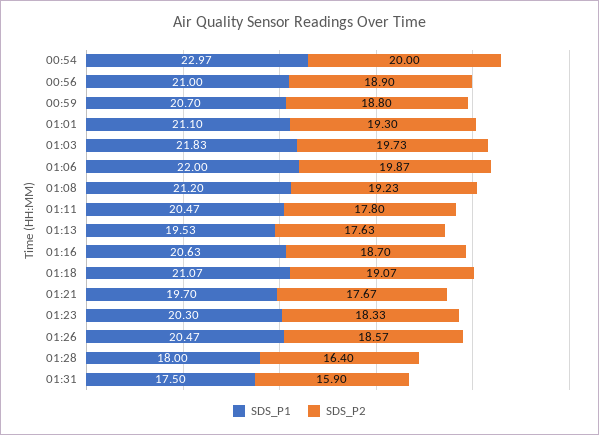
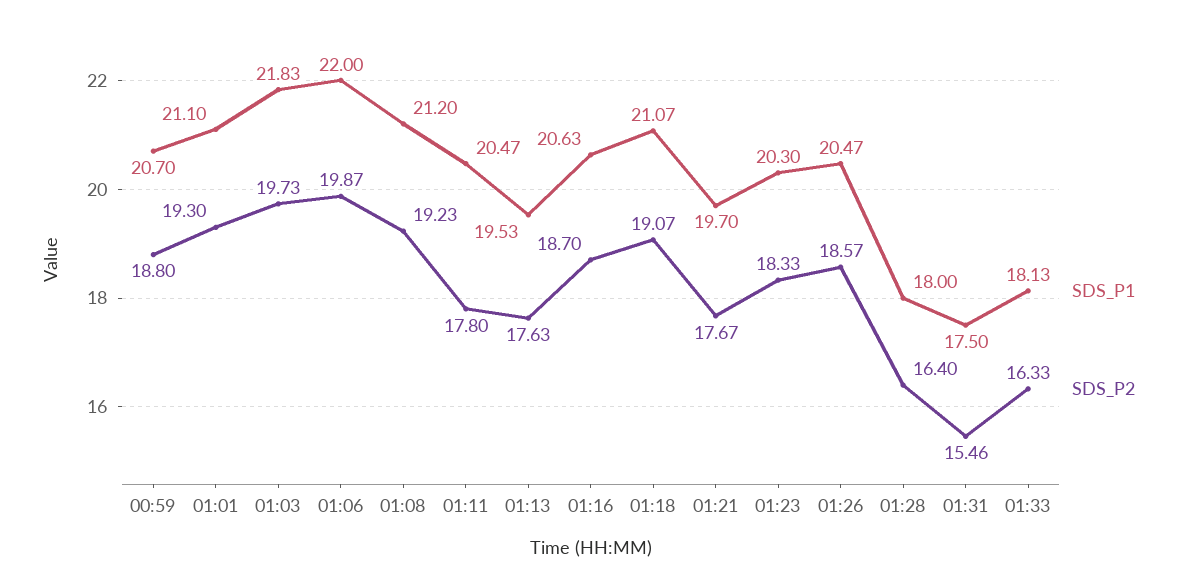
SDS_P1, 00:54: 22.97 -> none
SDS_P2, 00:54: 20 -> none
SDS_P1, 00:56: 21 -> none
SDS_P2, 00:56: 18.9 -> none
SDS_P2, 01:31: 15.9 -> 15.46
SDS_P1, 01:33: none -> 18.13
SDS_P2, 01:33: none -> 16.33

